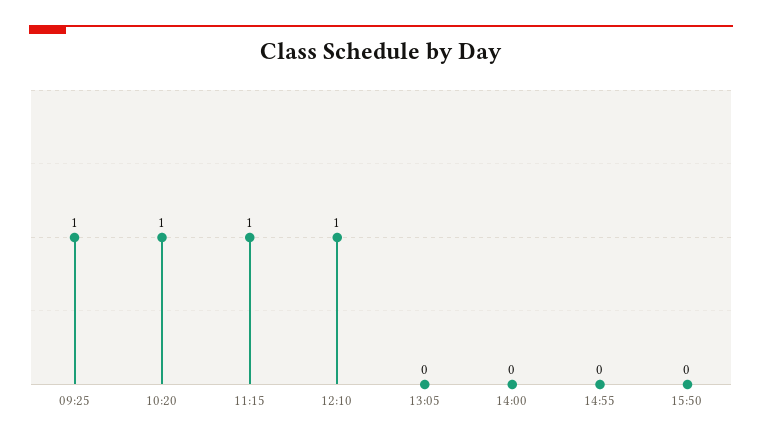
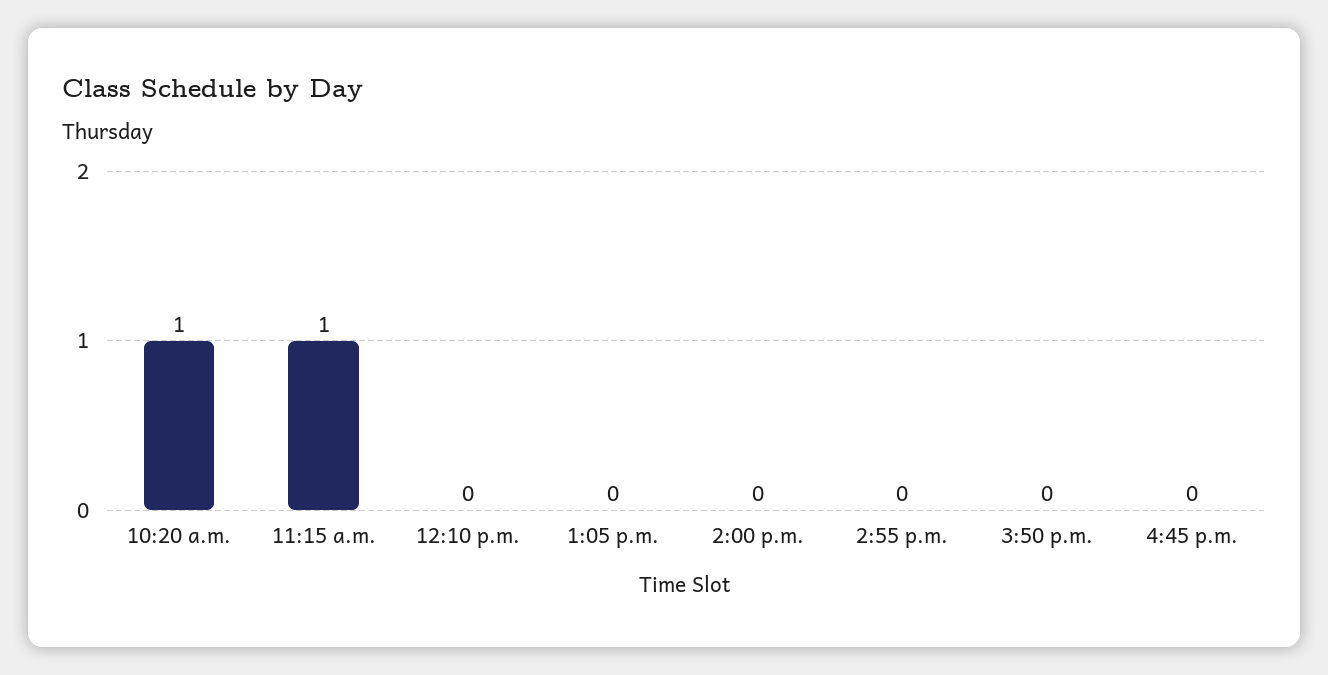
09:25: 1 -> none
12:10: 1 -> 0
4:45 p.m.: none -> 0

